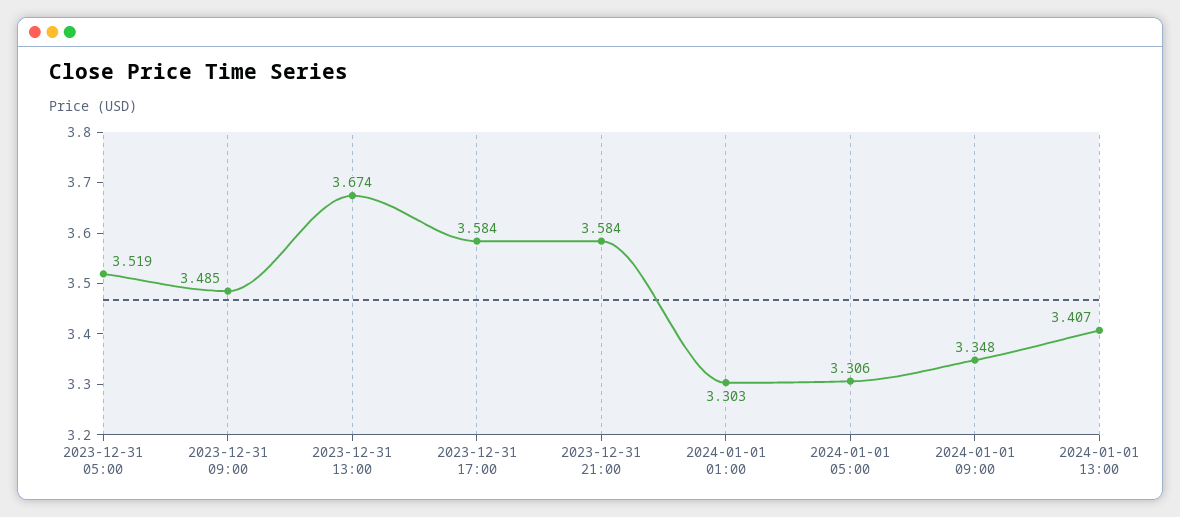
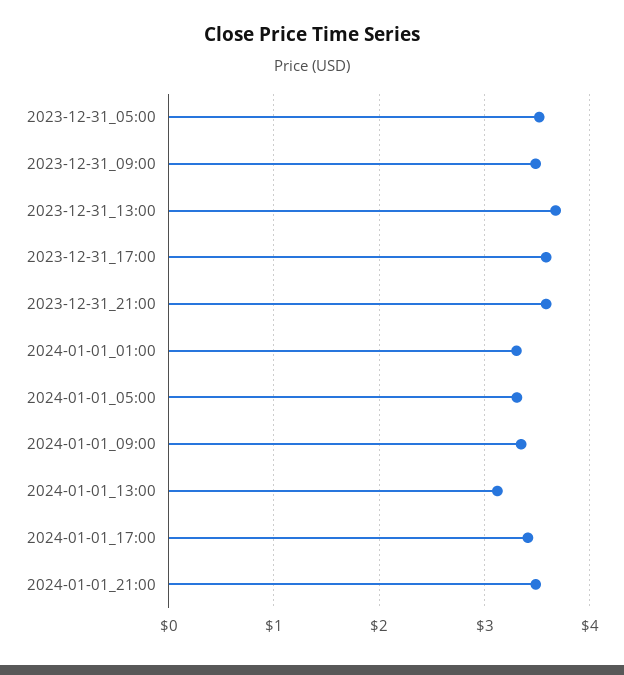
2024-01-01 13:00: 3.407 -> 3.1
2024-01-01_17:00: none -> 3.4
2024-01-01_21:00: none -> 3.5

